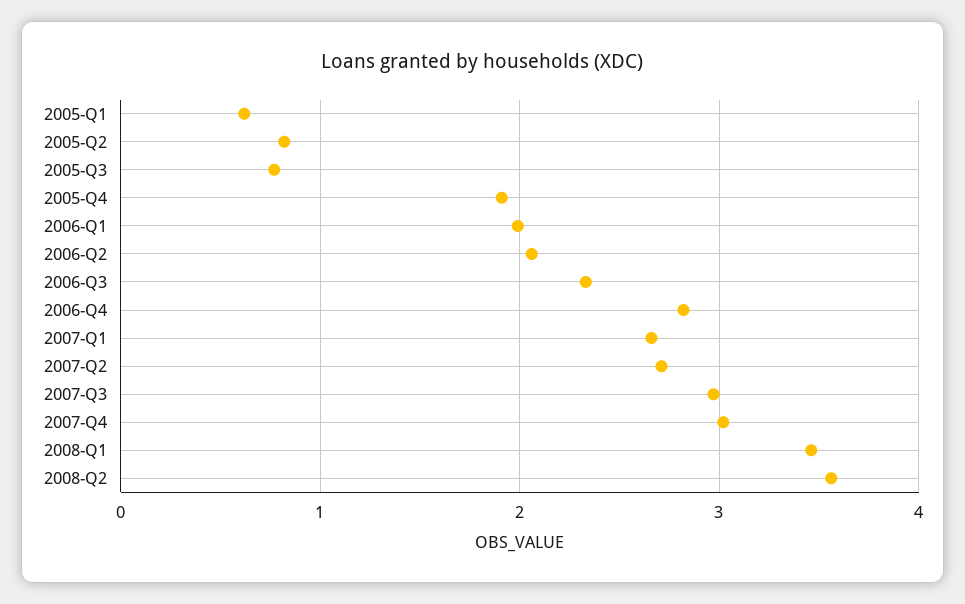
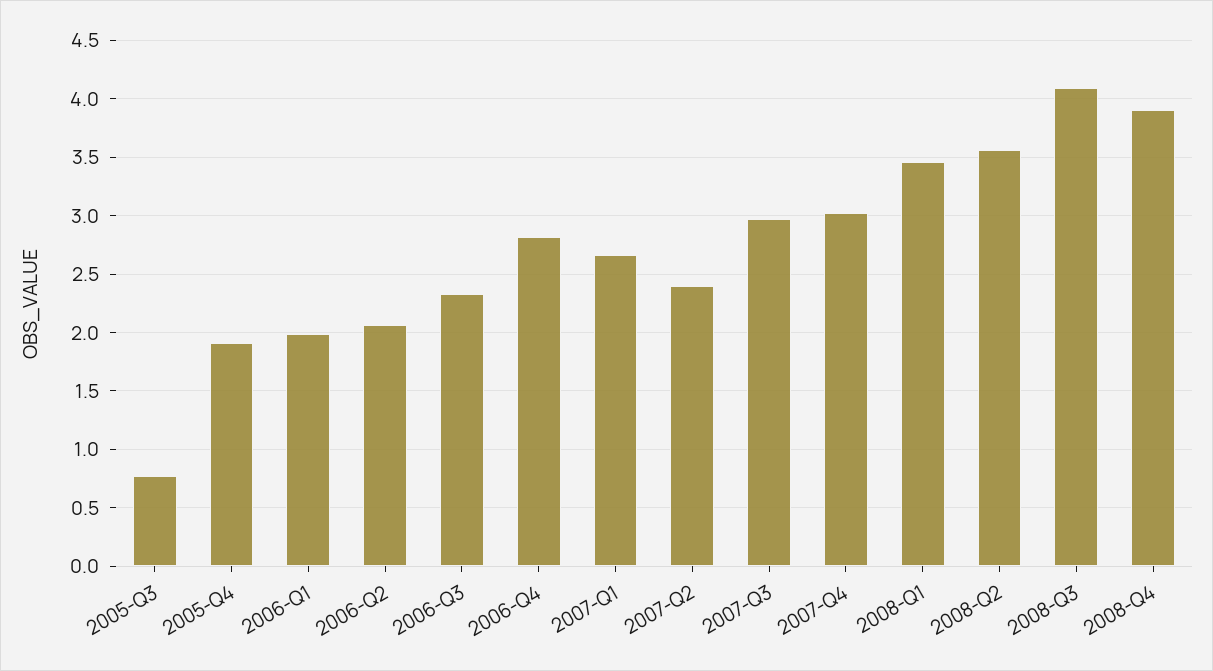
2005-Q1: 0.6 -> none
2005-Q2: 0.8 -> none
2007-Q2: 2.7 -> 2.4
2008-Q3: none -> 4.1
2008-Q4: none -> 3.9

